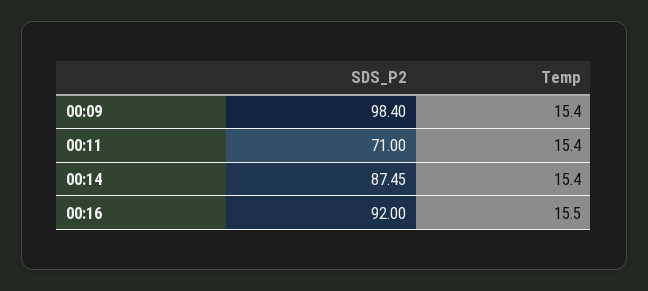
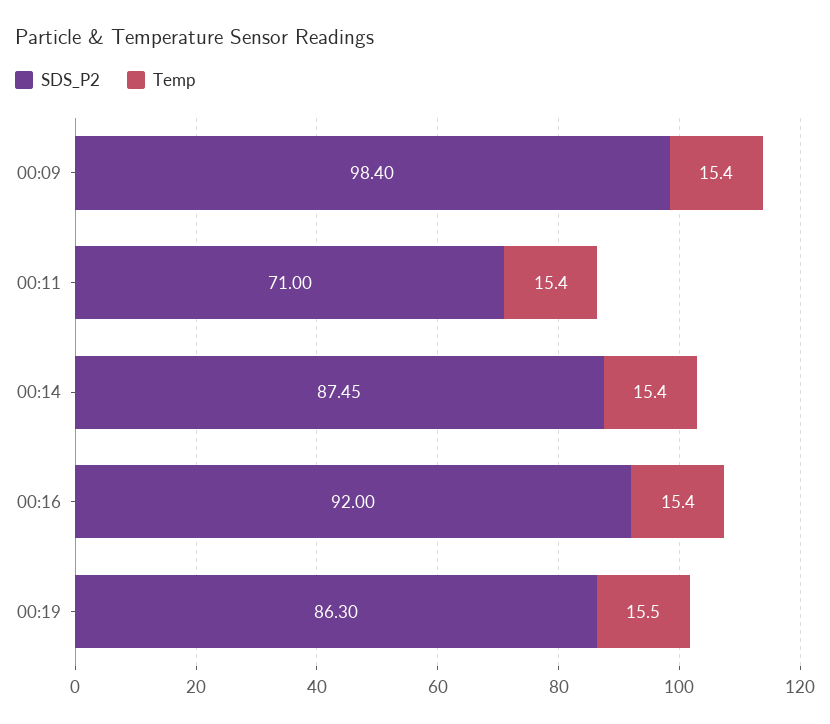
Temp, 00:16: 15.5 -> 15.4
SDS_P2, 00:19: none -> 86.3
Temp, 00:19: none -> 15.5

